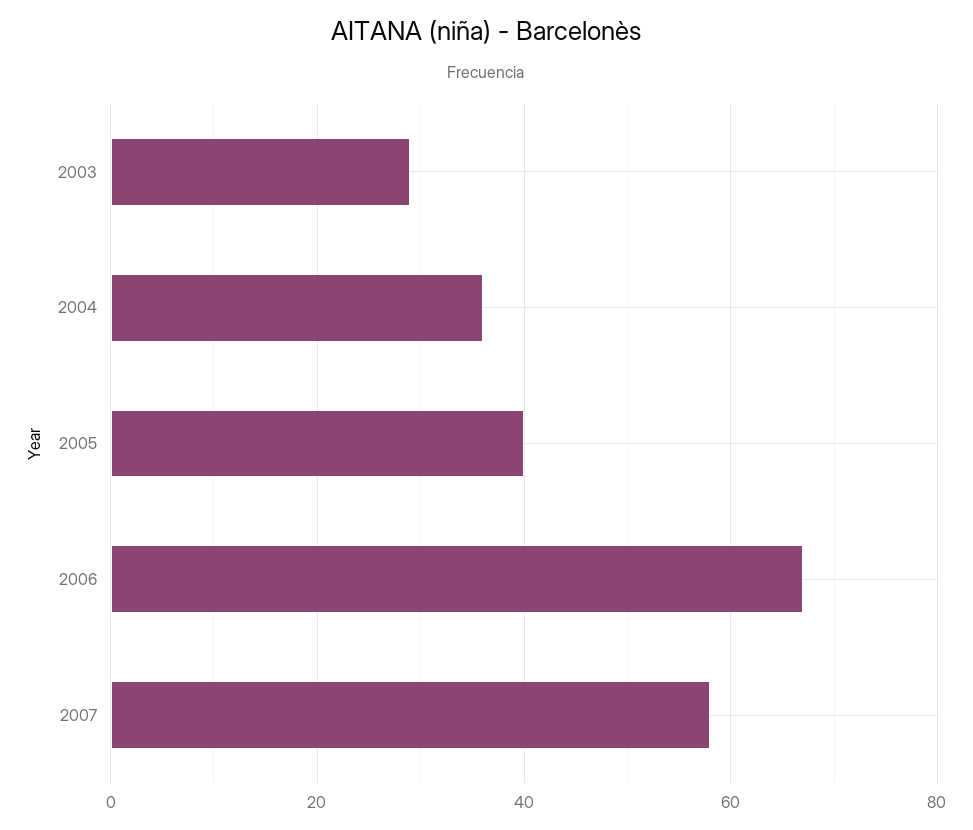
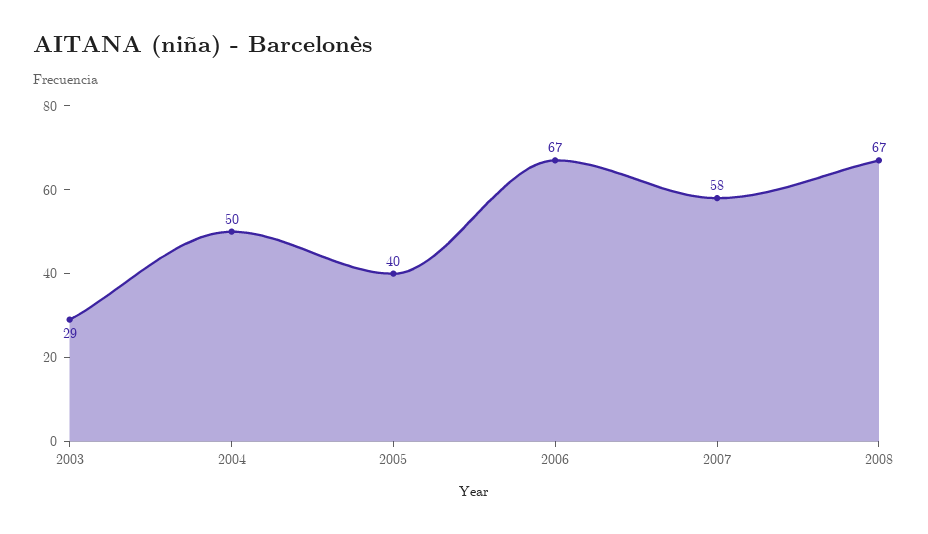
2004: 35 -> 50
2008: none -> 67

